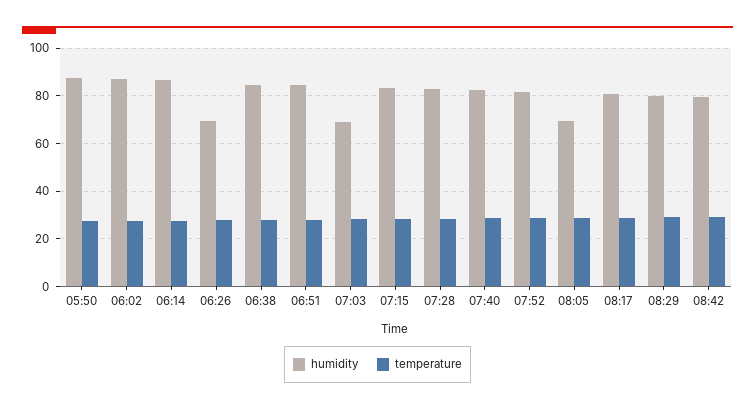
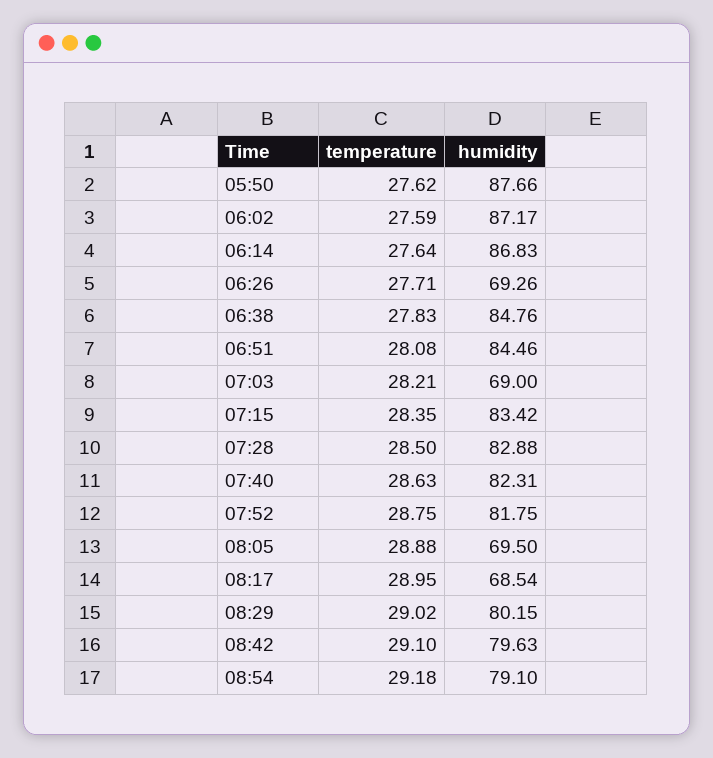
humidity, 08:17: 80 -> 68.54
temperature, 08:54: none -> 29.18
humidity, 08:54: none -> 79.1

